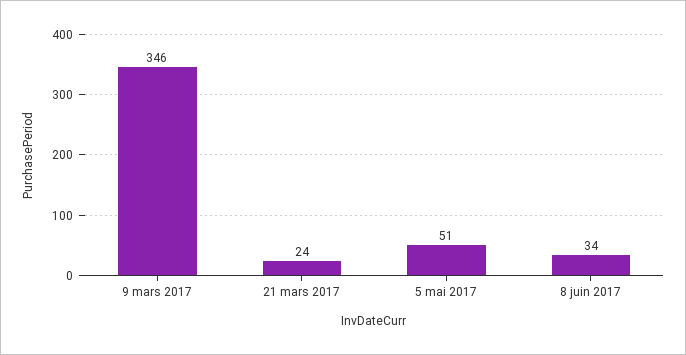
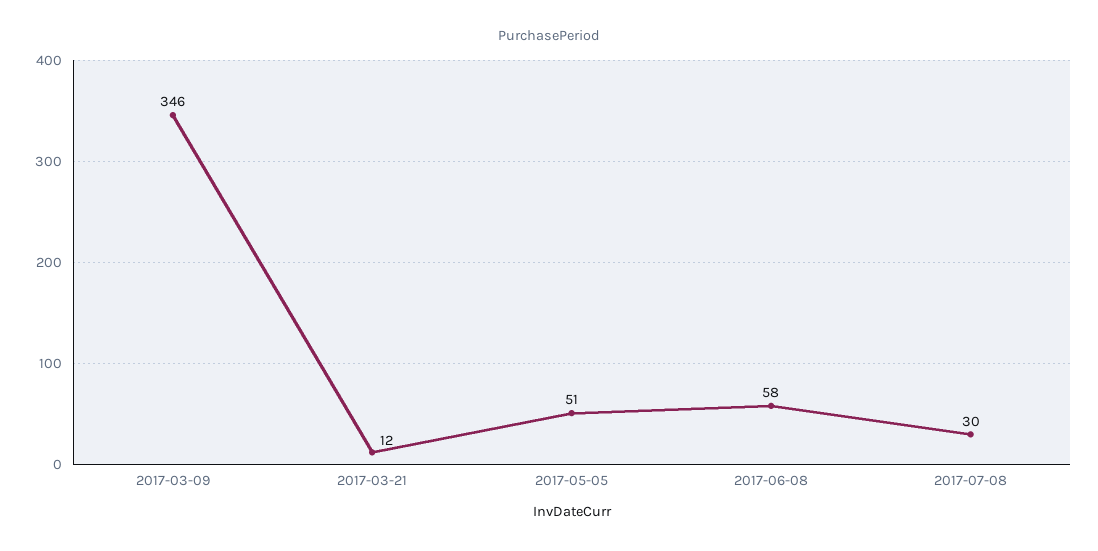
21 mars 2017: 24 -> 12
8 juin 2017: 34 -> 58
2017-07-08: none -> 30

